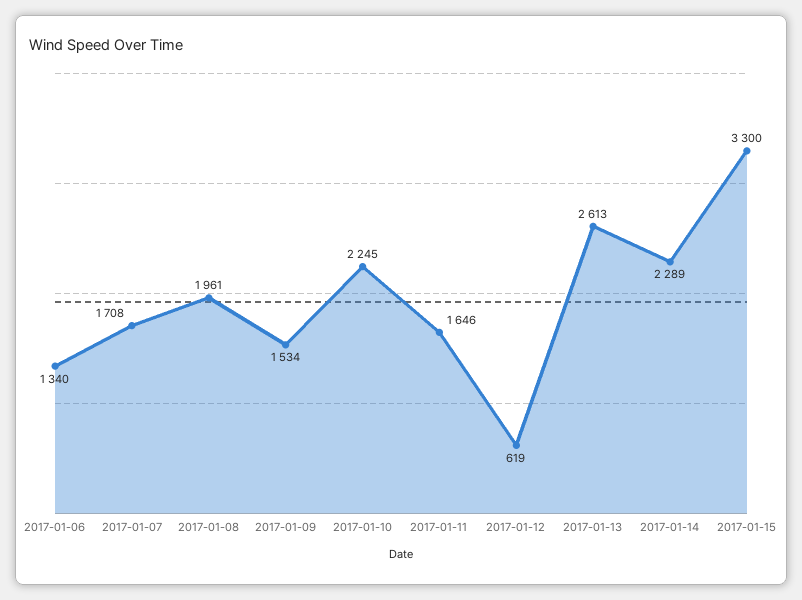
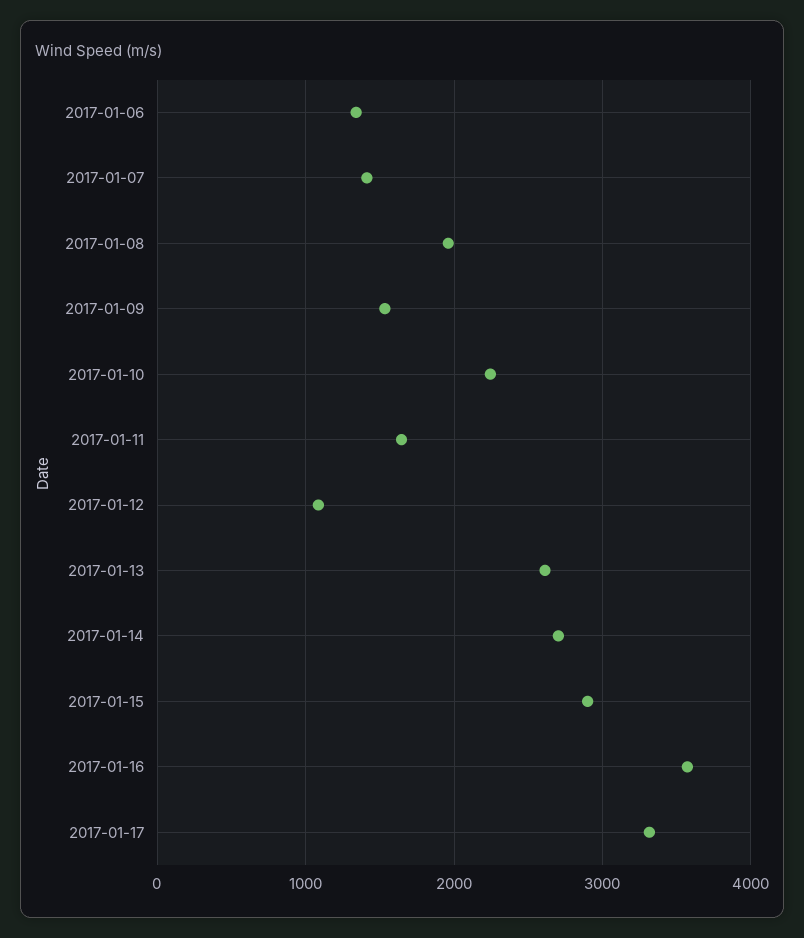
2017-01-07: 1708 -> 1400
2017-01-12: 619 -> 1100
2017-01-14: 2289 -> 2700
2017-01-15: 3300 -> 2900
2017-01-16: none -> 3600
2017-01-17: none -> 3300

